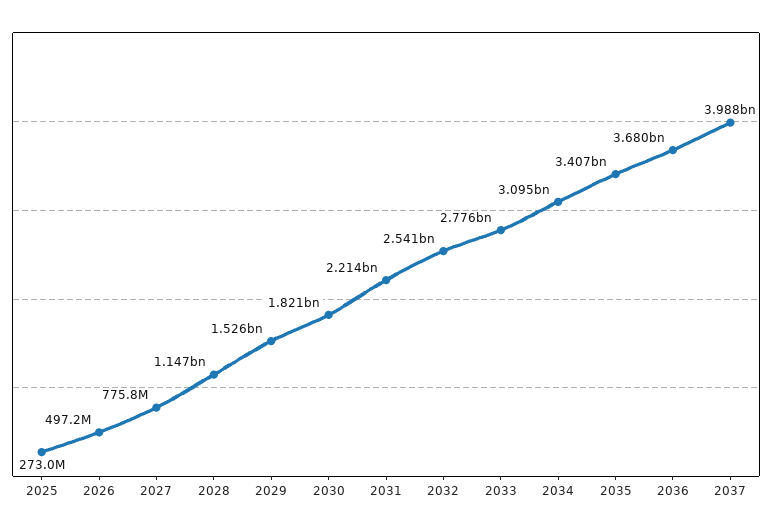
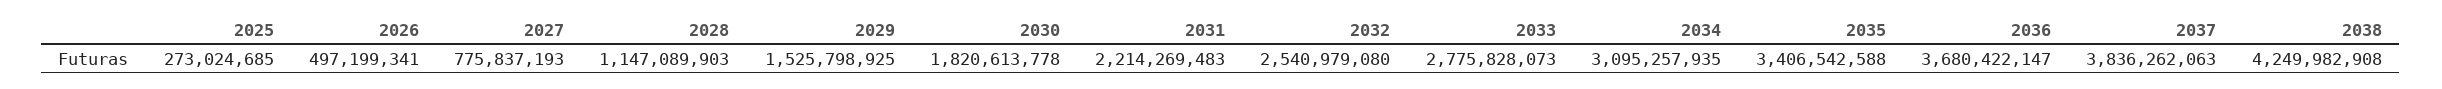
2037: 3988000000 -> 3836262063
2038: none -> 4249982908

